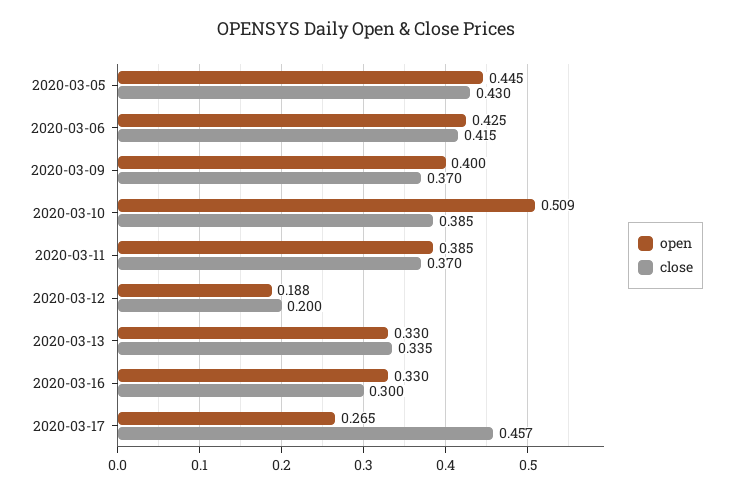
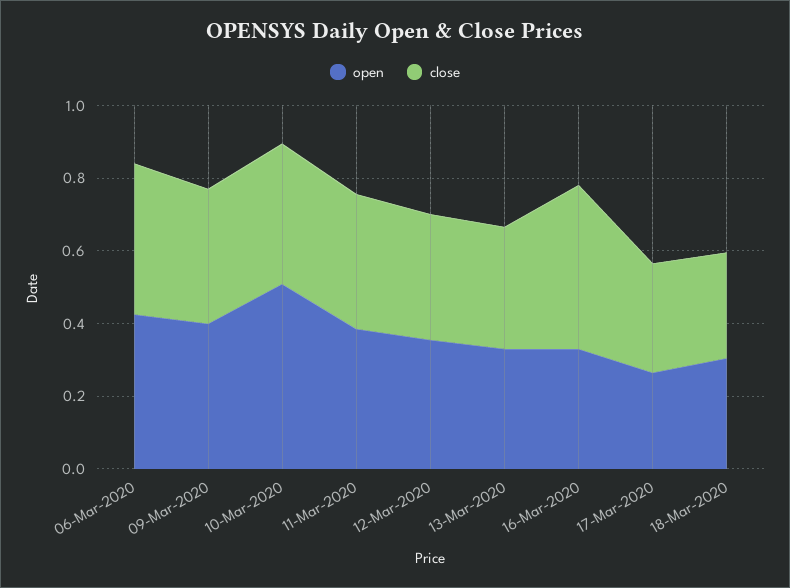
open, 2020-03-05: 0.445 -> none
close, 2020-03-05: 0.43 -> none
open, 2020-03-12: 0.188 -> 0.35
close, 2020-03-12: 0.2 -> 0.35
close, 2020-03-16: 0.3 -> 0.45
close, 2020-03-17: 0.457 -> 0.3
open, 18-Mar-2020: none -> 0.3
close, 18-Mar-2020: none -> 0.3

